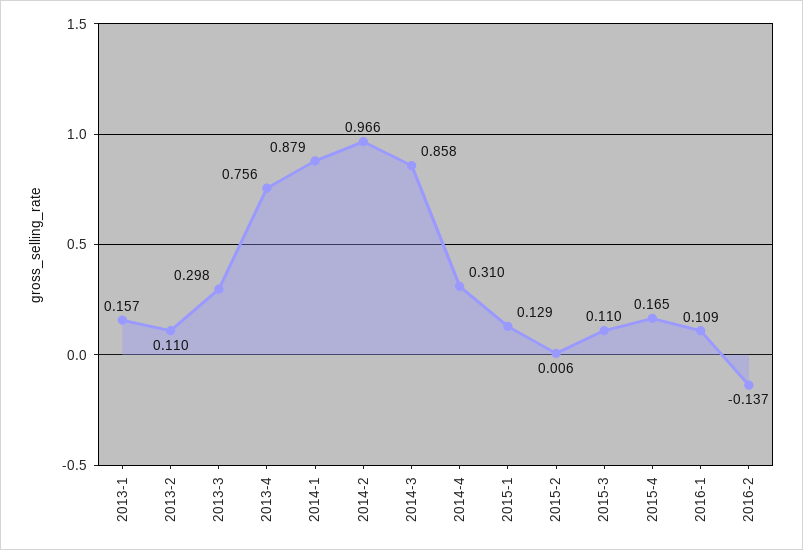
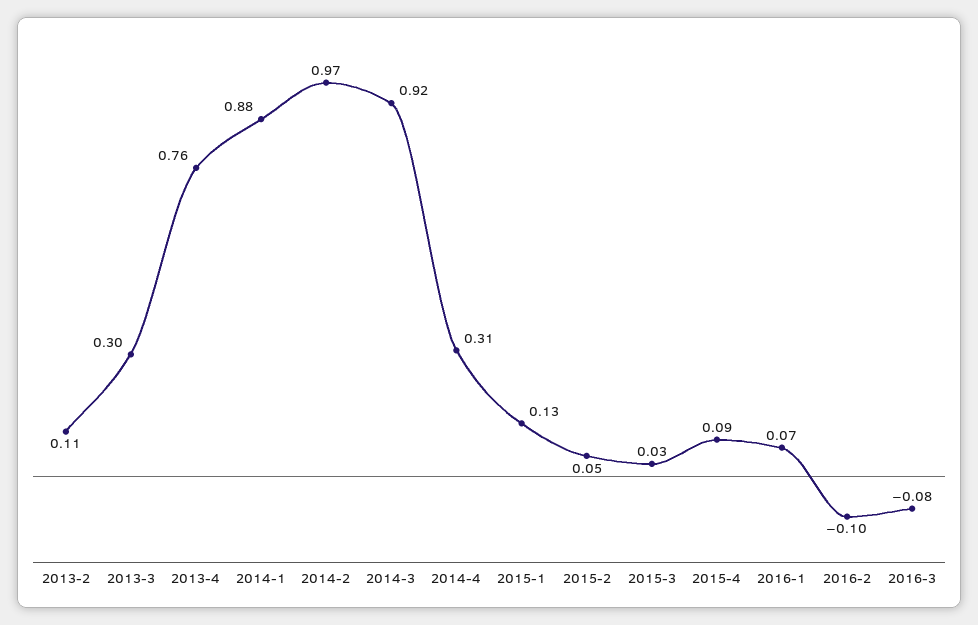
2013-1: 0.157 -> none
2014-3: 0.858 -> 0.92
2015-2: 0.006 -> 0.05
2015-3: 0.11 -> 0.03
2015-4: 0.165 -> 0.09
2016-1: 0.109 -> 0.07
2016-2: -0.137 -> -0.1
2016-3: none -> -0.08

